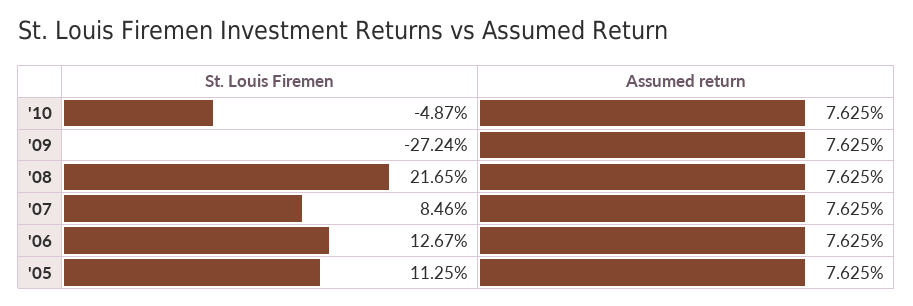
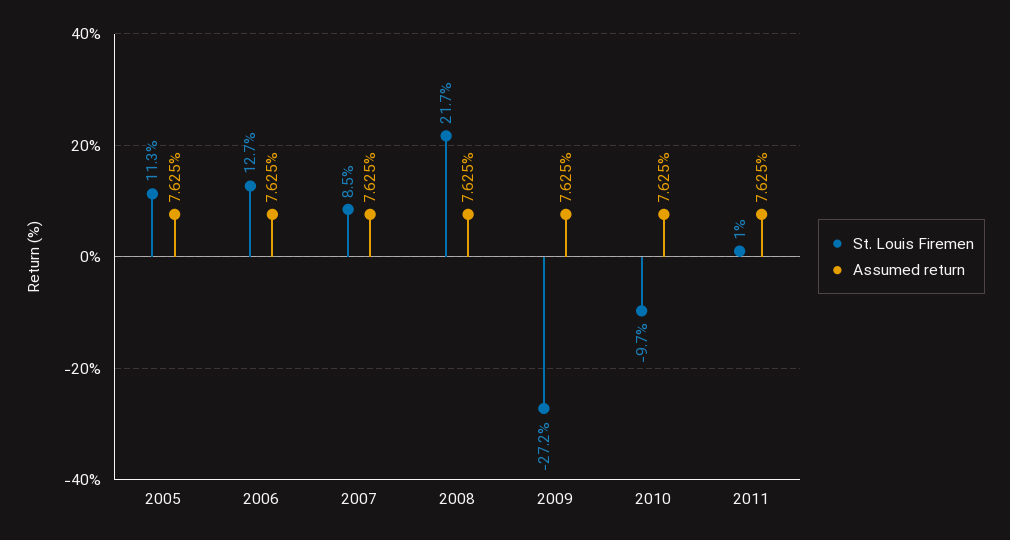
St. Louis Firemen, '10: -4.87 -> -9.7
St. Louis Firemen, 2011: none -> 1
Assumed return, 2011: none -> 7.625

